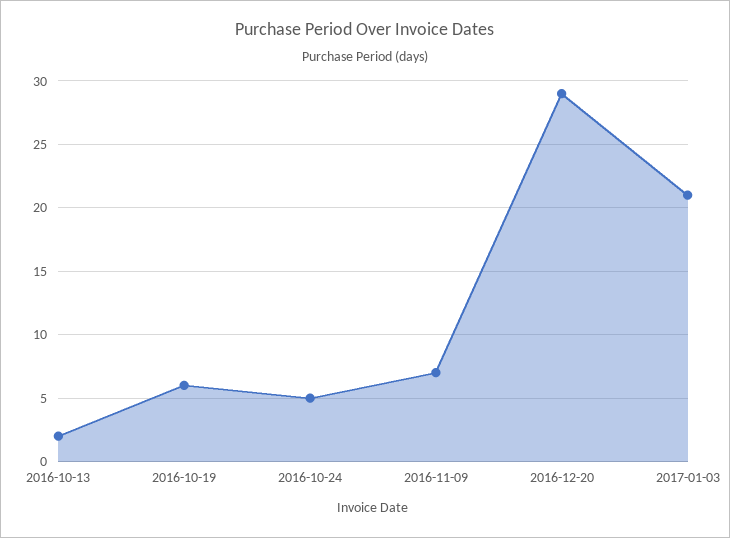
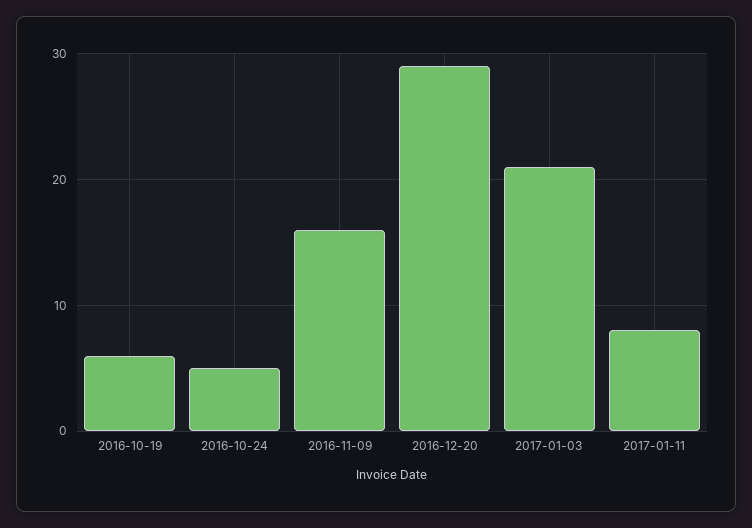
2016-10-13: 2 -> none
2016-11-09: 7 -> 16
2017-01-11: none -> 8

